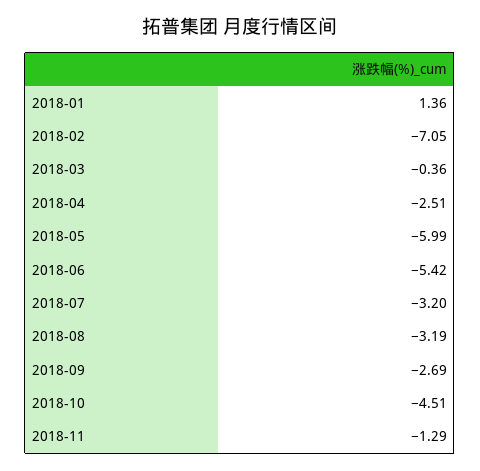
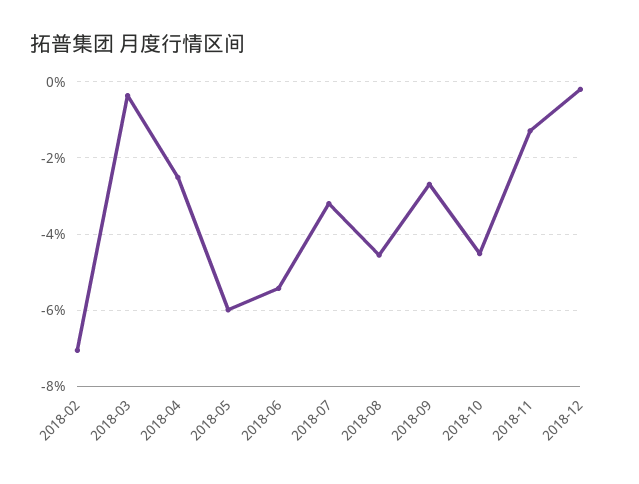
2018-01: 1.36 -> none
2018-08: -3.19 -> -4.6
2018-12: none -> -0.2

